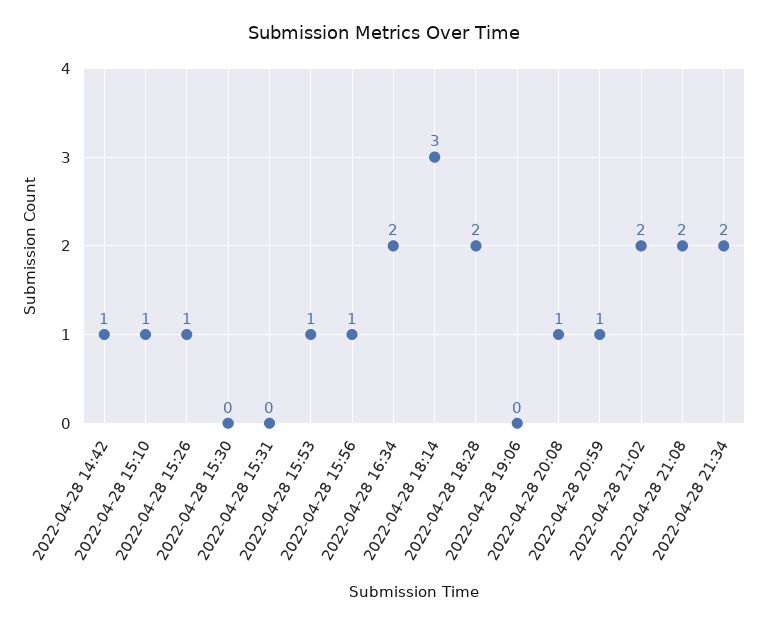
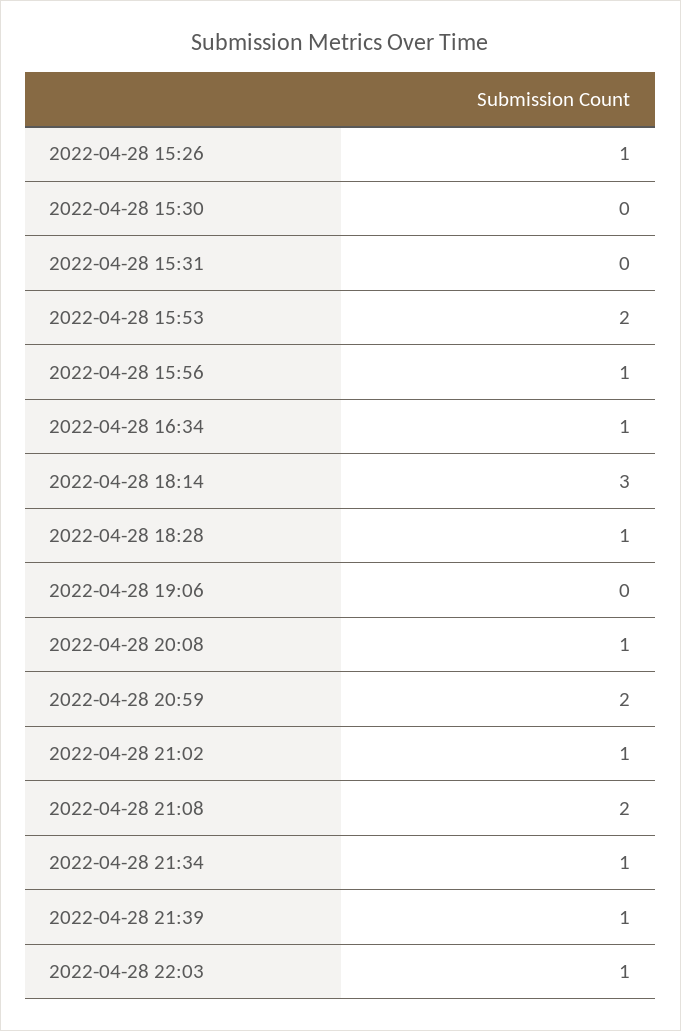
2022-04-28 14:42: 1 -> none
2022-04-28 15:10: 1 -> none
2022-04-28 15:53: 1 -> 2
2022-04-28 16:34: 2 -> 1
2022-04-28 18:28: 2 -> 1
2022-04-28 20:59: 1 -> 2
2022-04-28 21:02: 2 -> 1
2022-04-28 21:34: 2 -> 1
2022-04-28 21:39: none -> 1
2022-04-28 22:03: none -> 1

